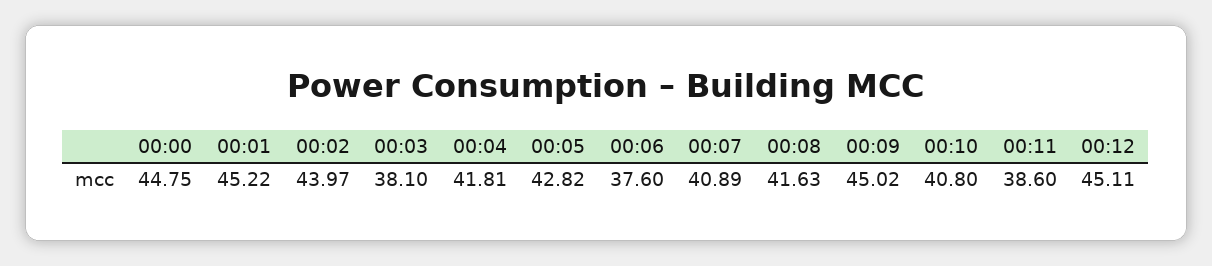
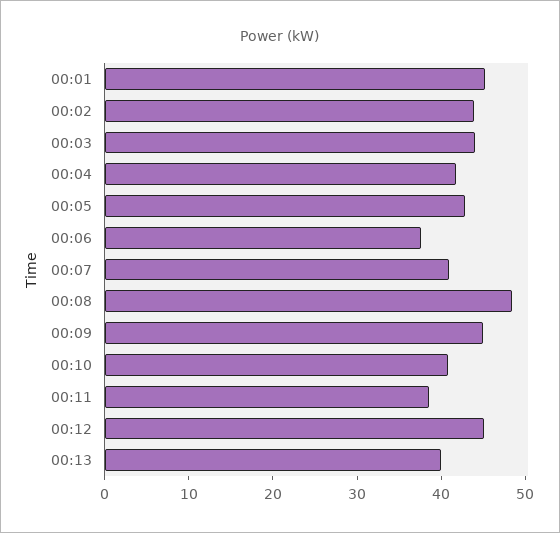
00:00: 44.75 -> none
00:03: 38.1 -> 44
00:08: 41.63 -> 48
00:13: none -> 40

